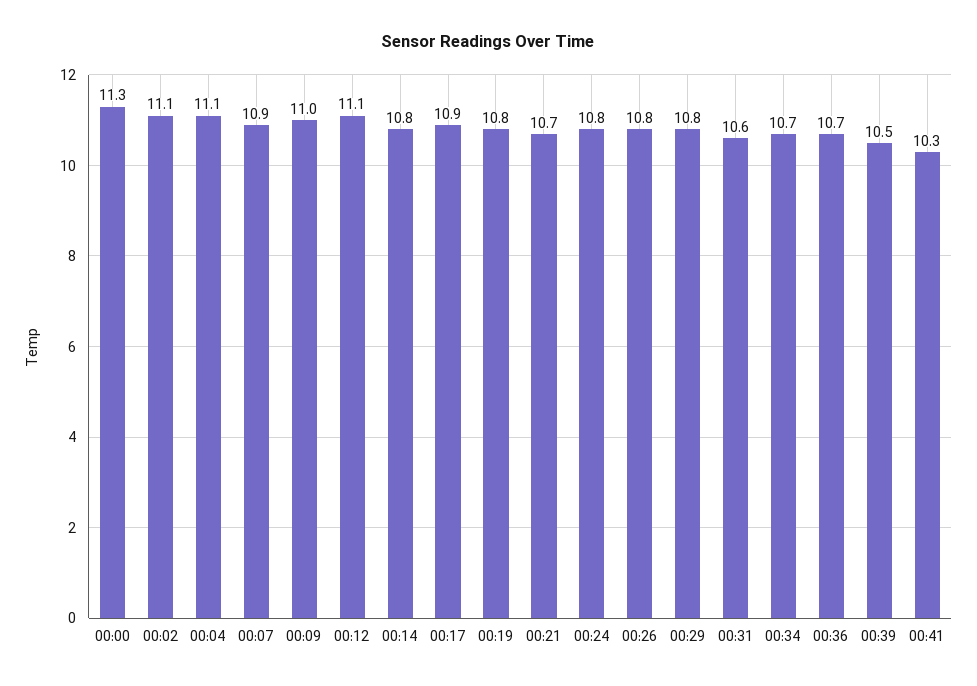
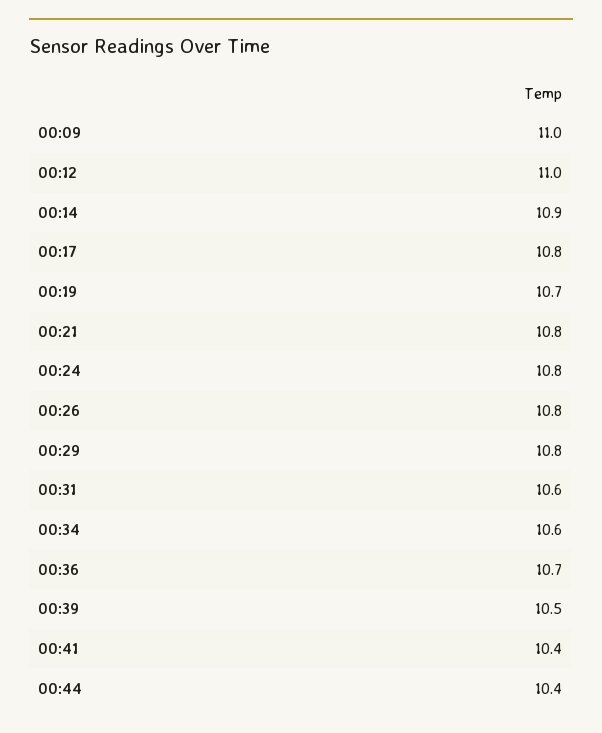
00:00: 11.3 -> none
00:02: 11.1 -> none
00:04: 11.1 -> none
00:07: 10.9 -> none
00:12: 11.1 -> 11
00:14: 10.8 -> 10.9
00:17: 10.9 -> 10.8
00:19: 10.8 -> 10.7
00:21: 10.7 -> 10.8
00:34: 10.7 -> 10.6
00:41: 10.3 -> 10.4
00:44: none -> 10.4

